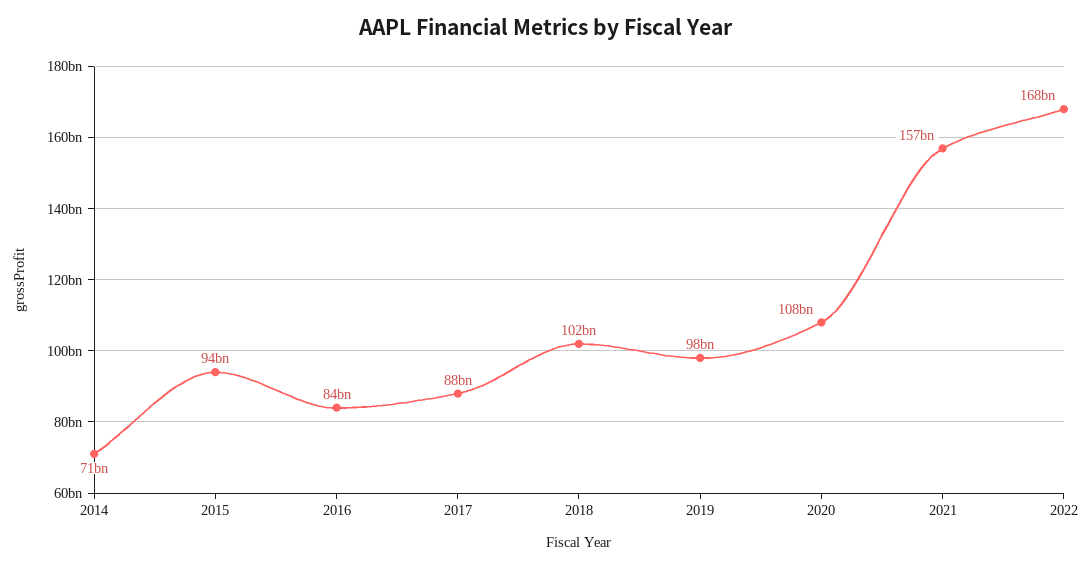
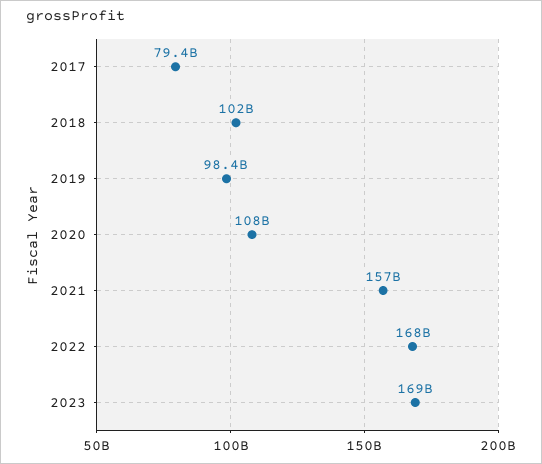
2014: 71000000000 -> none
2015: 94000000000 -> none
2016: 84000000000 -> none
2017: 88000000000 -> 79400000000
2023: none -> 169000000000

